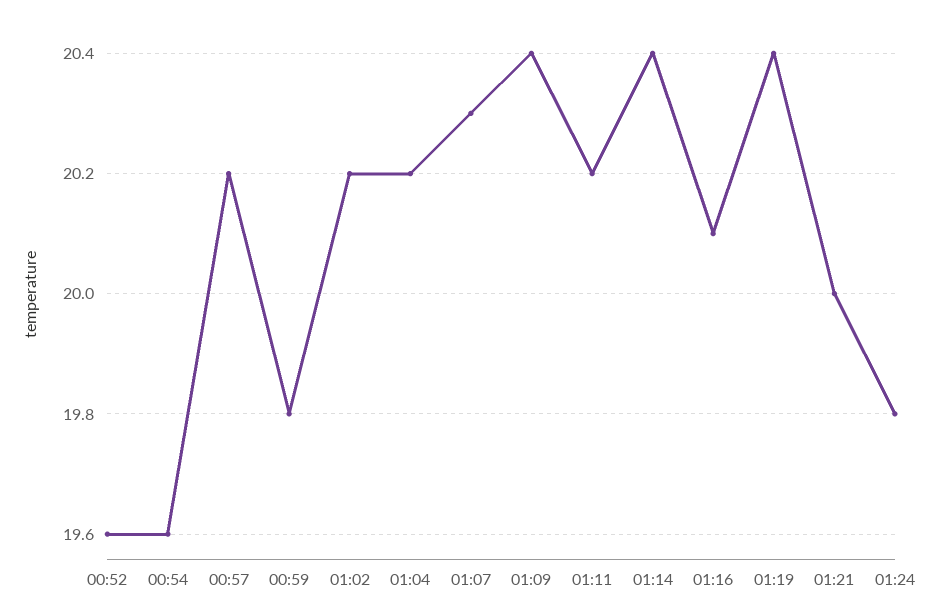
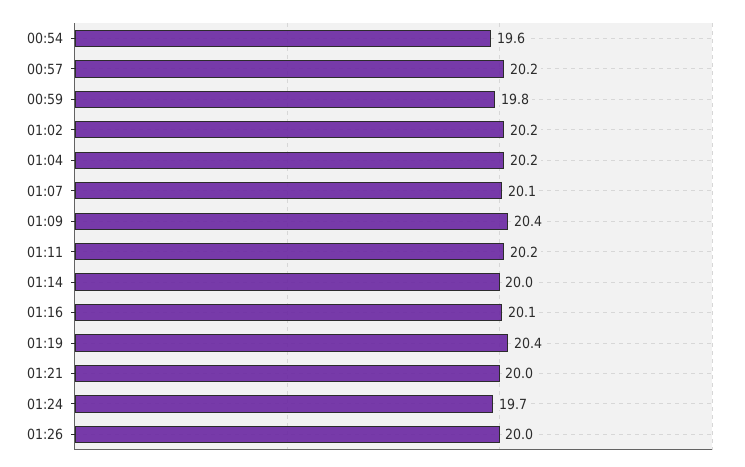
00:52: 19.6 -> none
01:07: 20.3 -> 20.1
01:14: 20.4 -> 20
01:24: 19.8 -> 19.7
01:26: none -> 20

